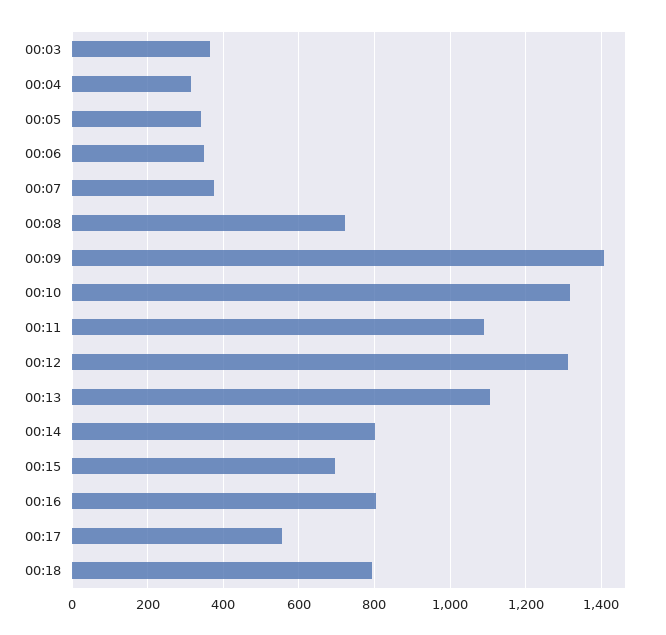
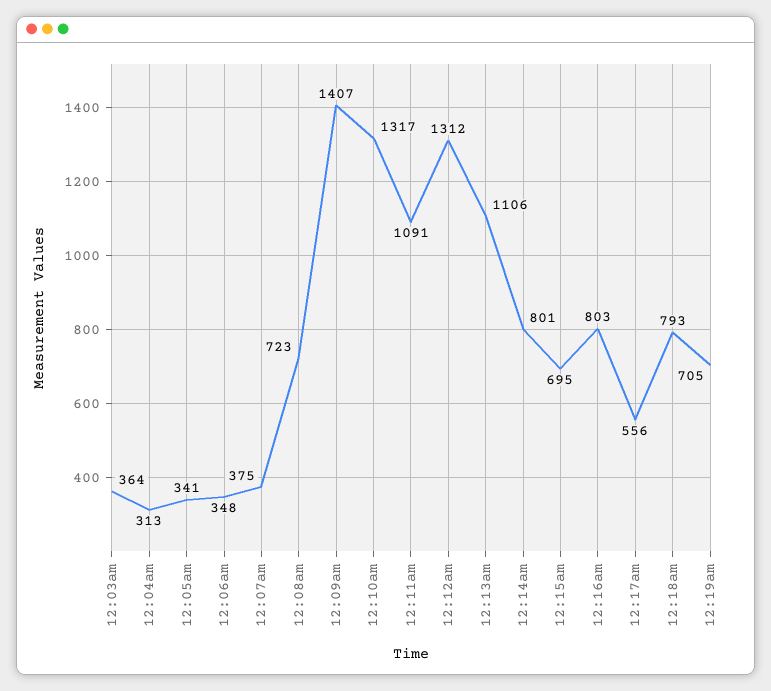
12:19am: none -> 705

